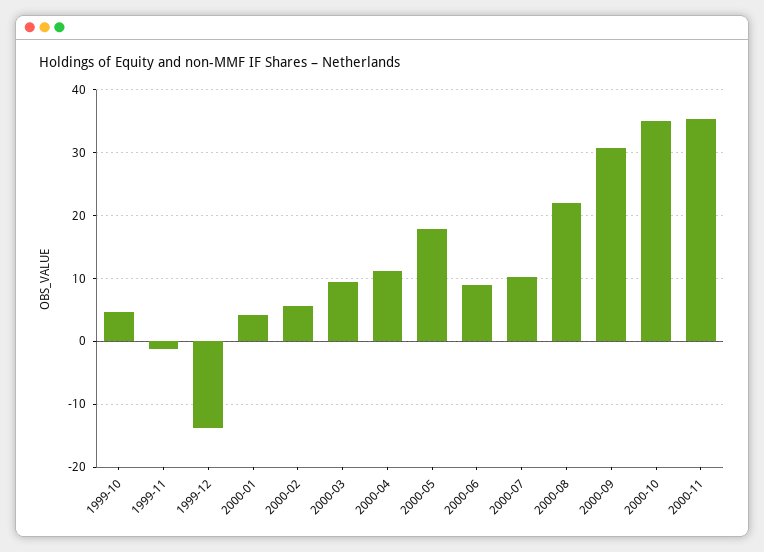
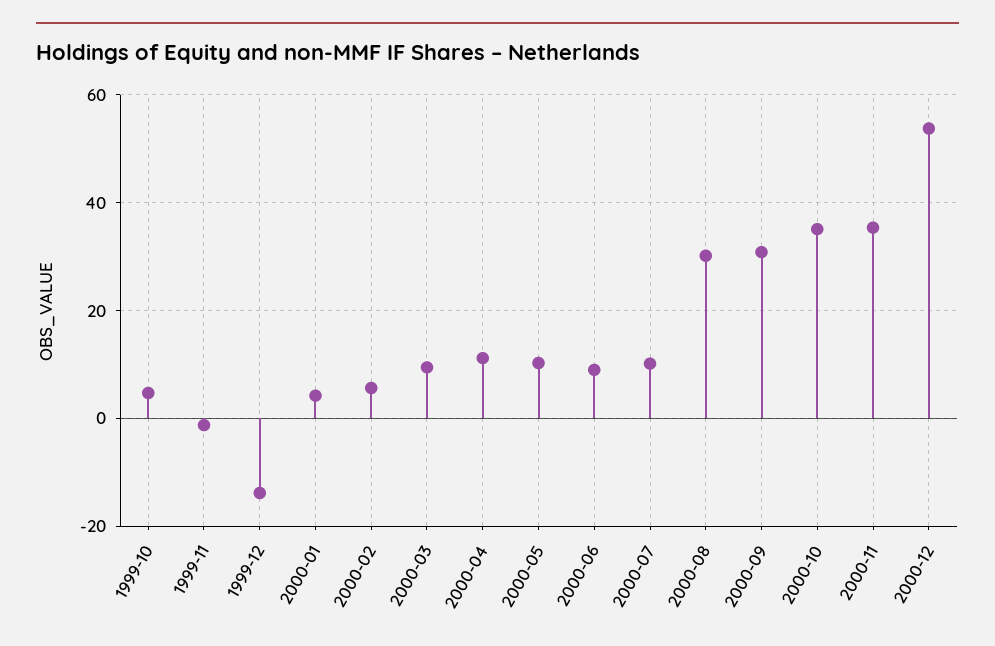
2000-05: 18 -> 10
2000-08: 22 -> 30
2000-12: none -> 54

